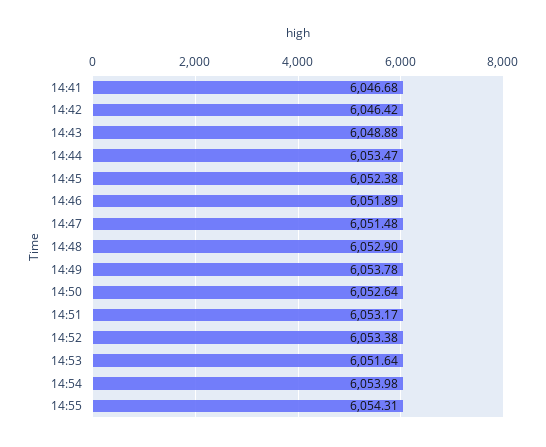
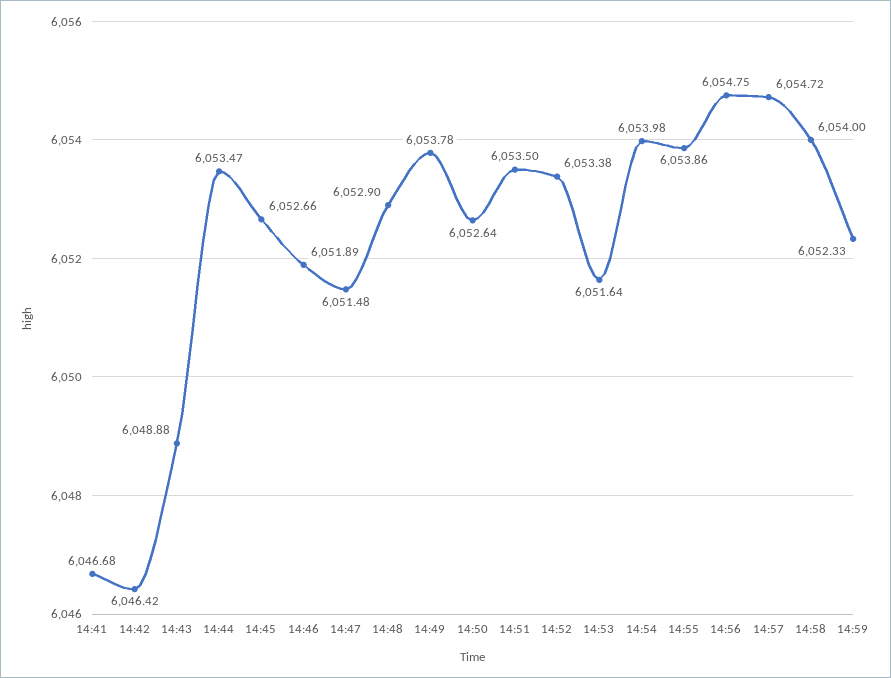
14:45: 6052.38 -> 6052.66
14:51: 6053.17 -> 6053.5
14:55: 6054.31 -> 6053.86
14:56: none -> 6054.75
14:57: none -> 6054.72
14:58: none -> 6054
14:59: none -> 6052.33

